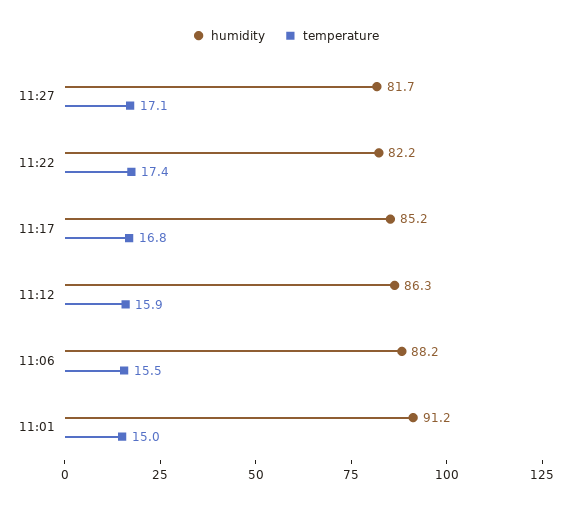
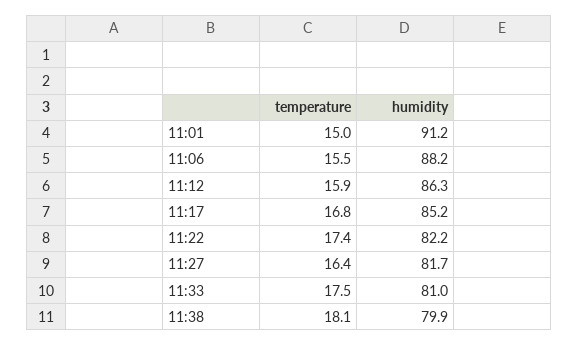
temperature, 11:27: 17.1 -> 16.4
temperature, 11:33: none -> 17.5
humidity, 11:33: none -> 81
temperature, 11:38: none -> 18.1
humidity, 11:38: none -> 79.9

